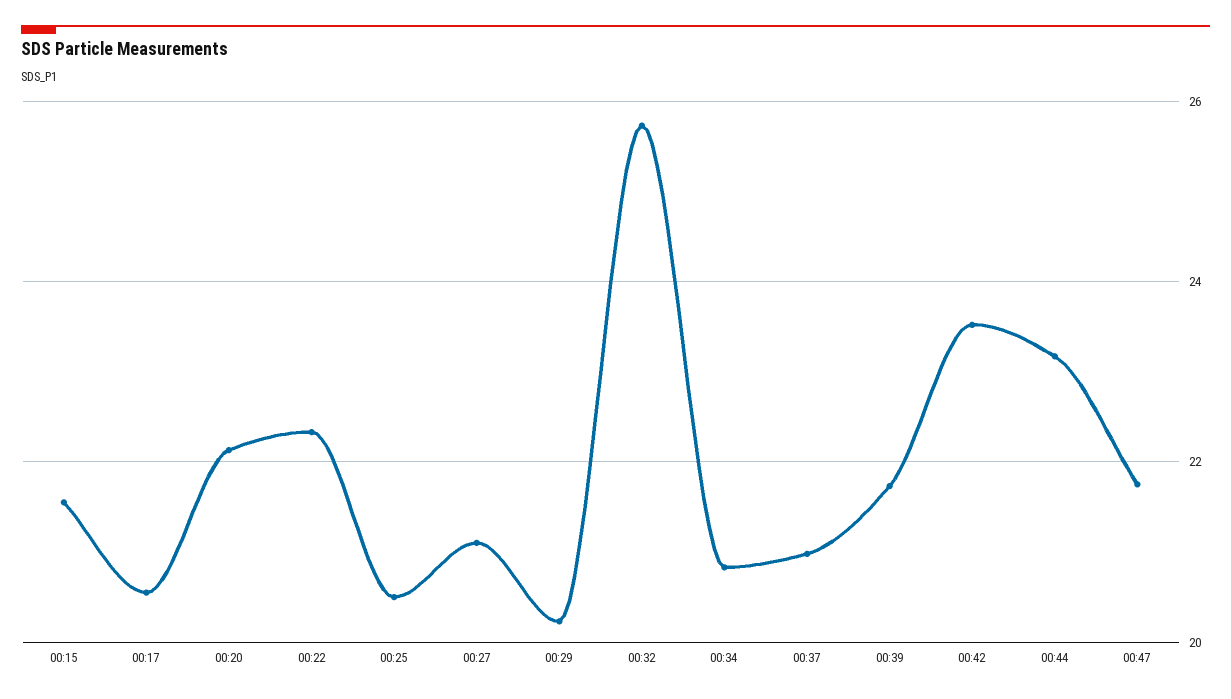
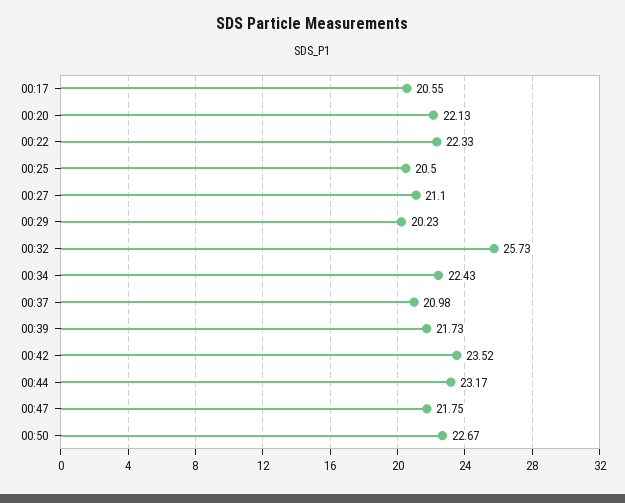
00:15: 21.6 -> none
00:34: 20.8 -> 22.43
00:50: none -> 22.67

